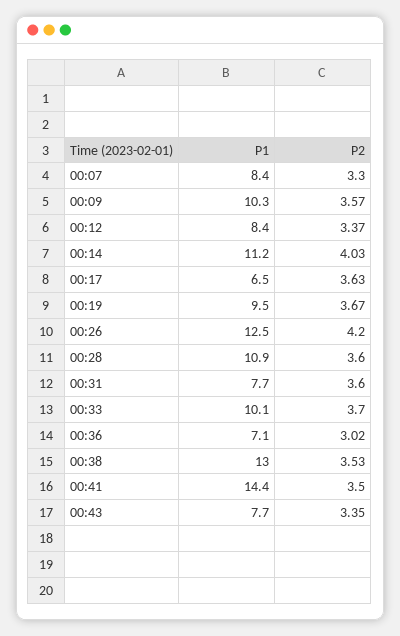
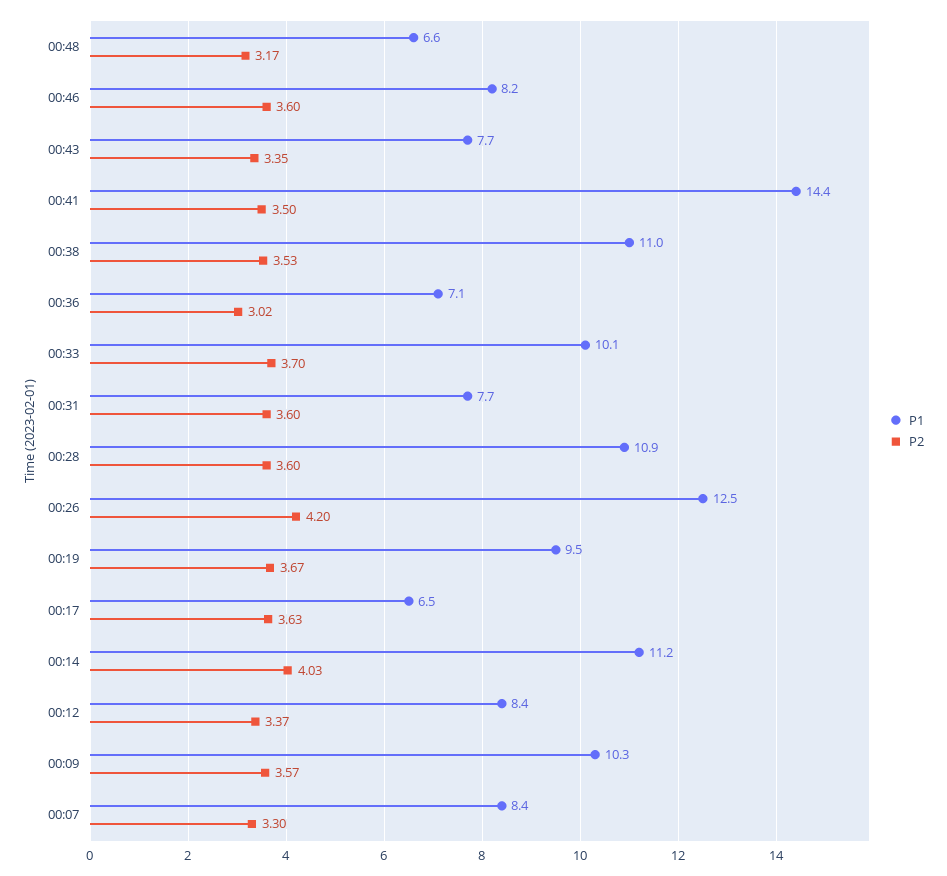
P1, 00:38: 13 -> 11
P1, 00:48: none -> 6.6
P2, 00:48: none -> 3.17
P1, 00:46: none -> 8.2
P2, 00:46: none -> 3.6

